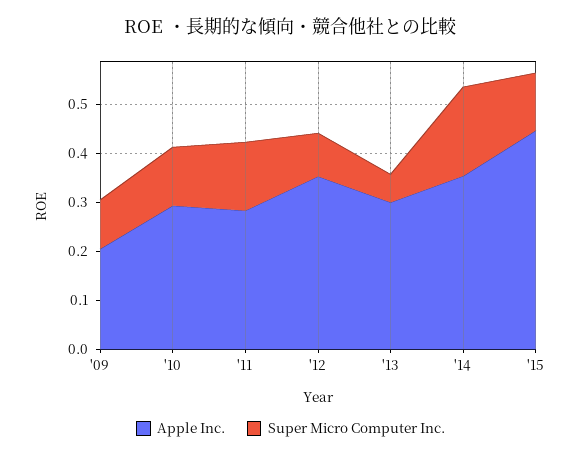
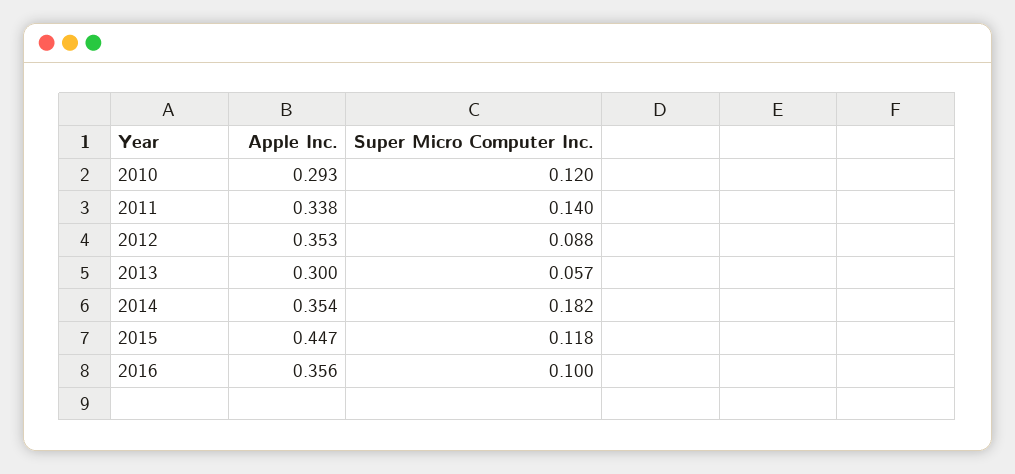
Apple Inc., '09: 0.2 -> none
Super Micro Computer Inc., '09: 0.1 -> none
Apple Inc., '11: 0.28 -> 0.338
Apple Inc., 2016: none -> 0.356
Super Micro Computer Inc., 2016: none -> 0.1

